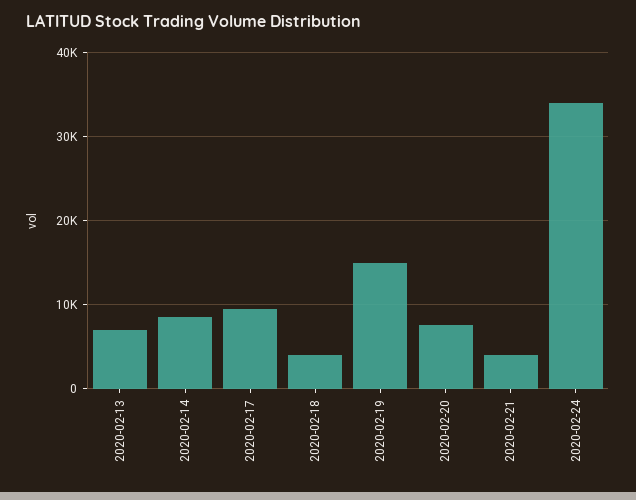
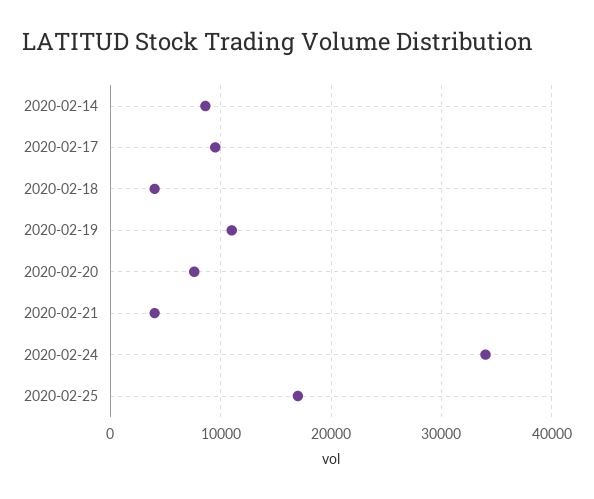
2020-02-13: 7000 -> none
2020-02-19: 15000 -> 11000
2020-02-25: none -> 17000

